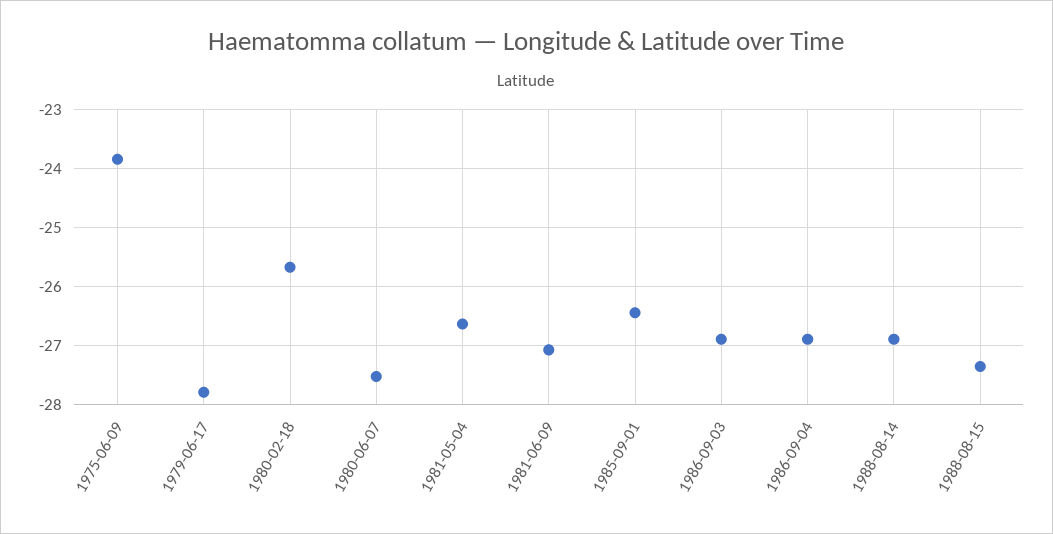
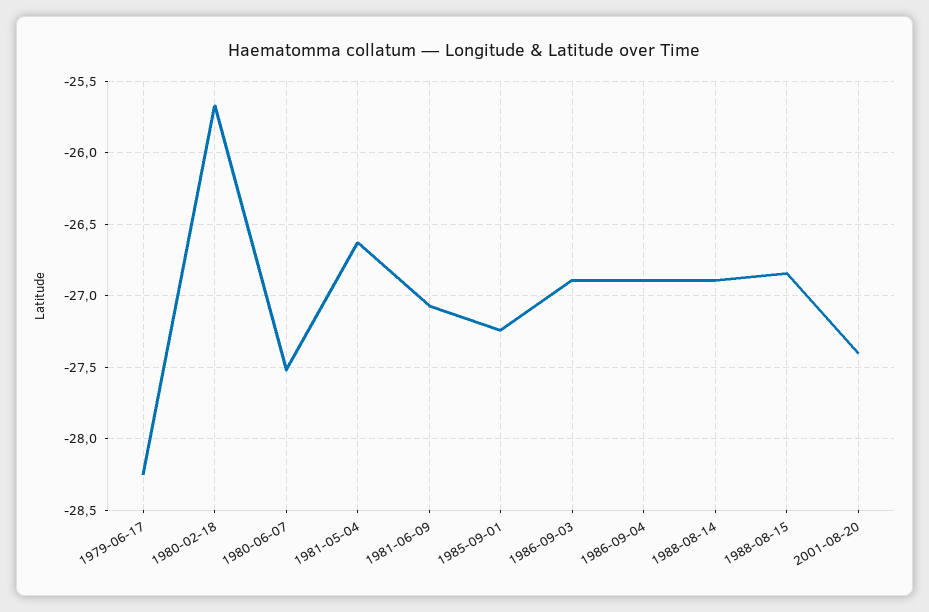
1975-06-09: -23.8 -> none
1979-06-17: -27.8 -> -28.25
1985-09-01: -26.4 -> -27.25
1988-08-15: -27.4 -> -26.85
2001-08-20: none -> -27.4

